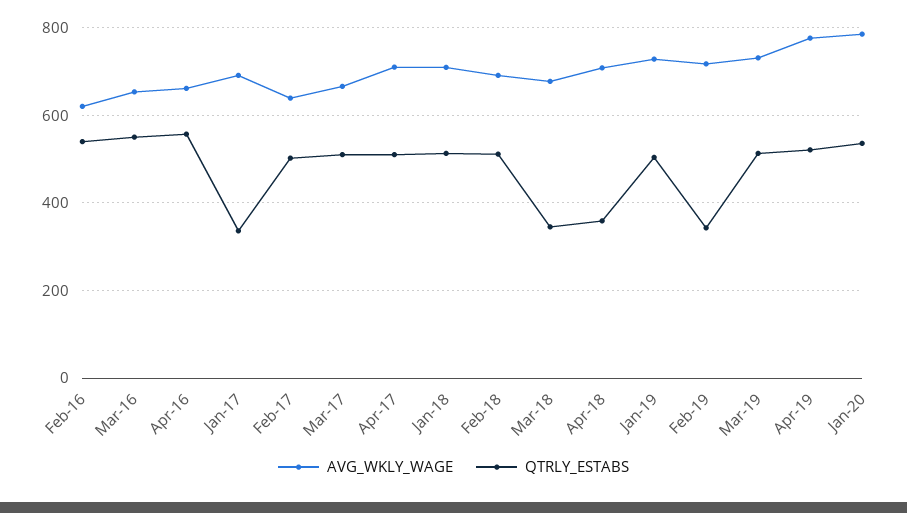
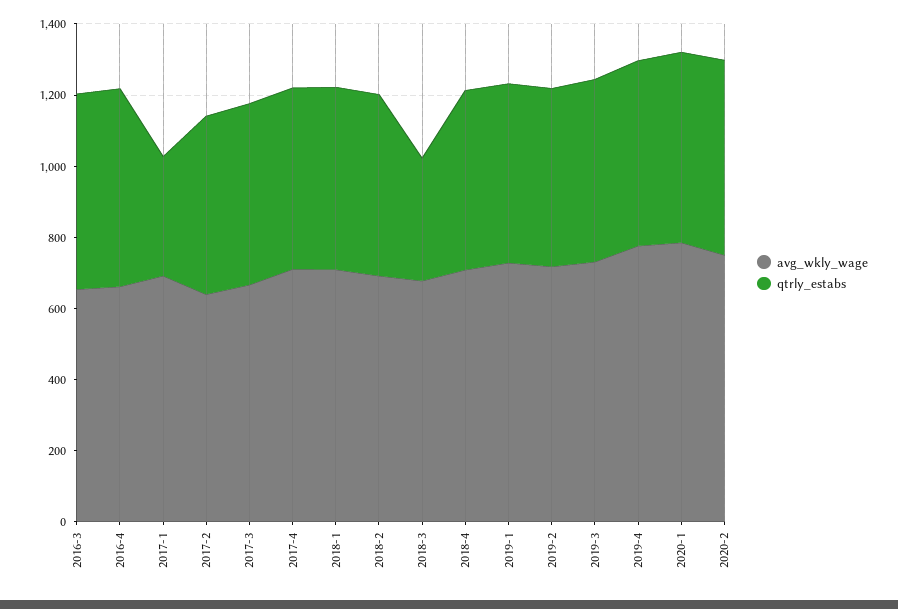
AVG_WKLY_WAGE, Feb-16: 620 -> none
QTRLY_ESTABS, Feb-16: 540 -> none
QTRLY_ESTABS, Apr-18: 360 -> 500
QTRLY_ESTABS, Feb-19: 340 -> 500
AVG_WKLY_WAGE, 2020-2: none -> 750
QTRLY_ESTABS, 2020-2: none -> 550

